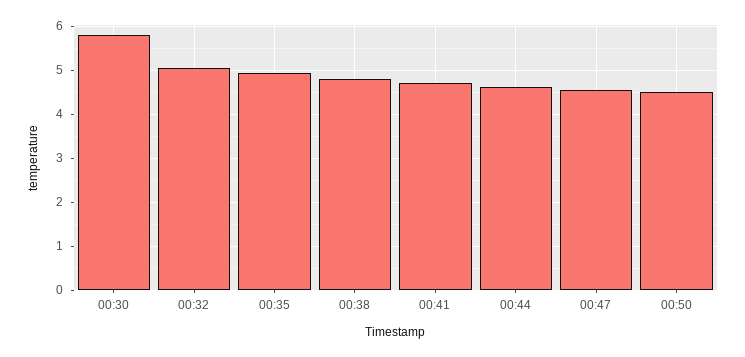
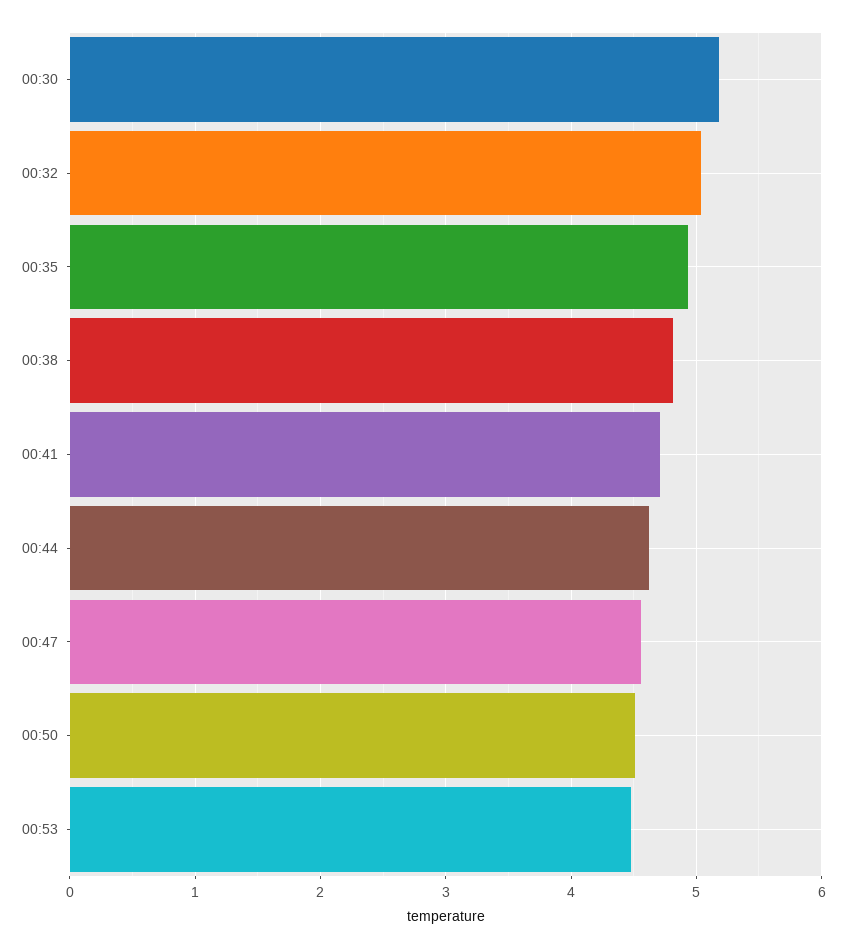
00:30: 5.8 -> 5.2
00:53: none -> 4.5

